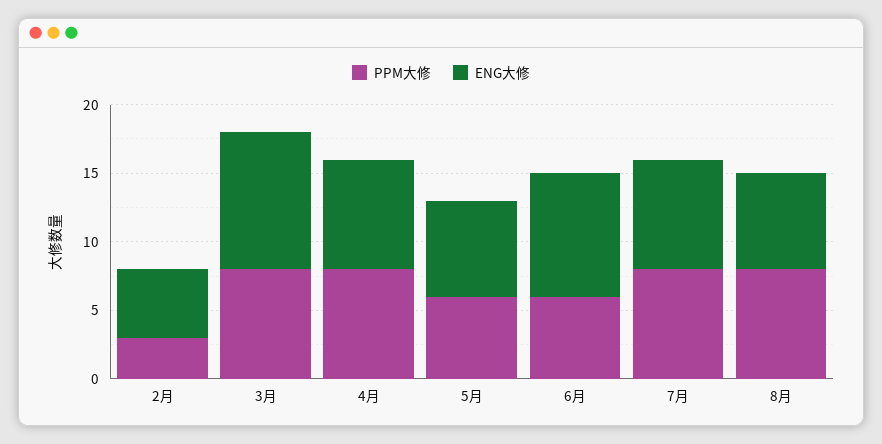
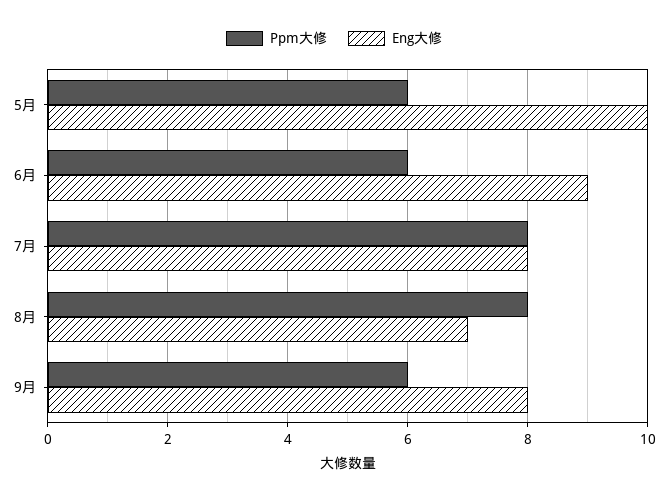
PPM大修, 2月: 3 -> none
ENG大修, 2月: 5 -> none
PPM大修, 3月: 8 -> none
ENG大修, 3月: 10 -> none
PPM大修, 4月: 8 -> none
ENG大修, 4月: 8 -> none
ENG大修, 5月: 7 -> 10
PPM大修, 9月: none -> 6
ENG大修, 9月: none -> 8

